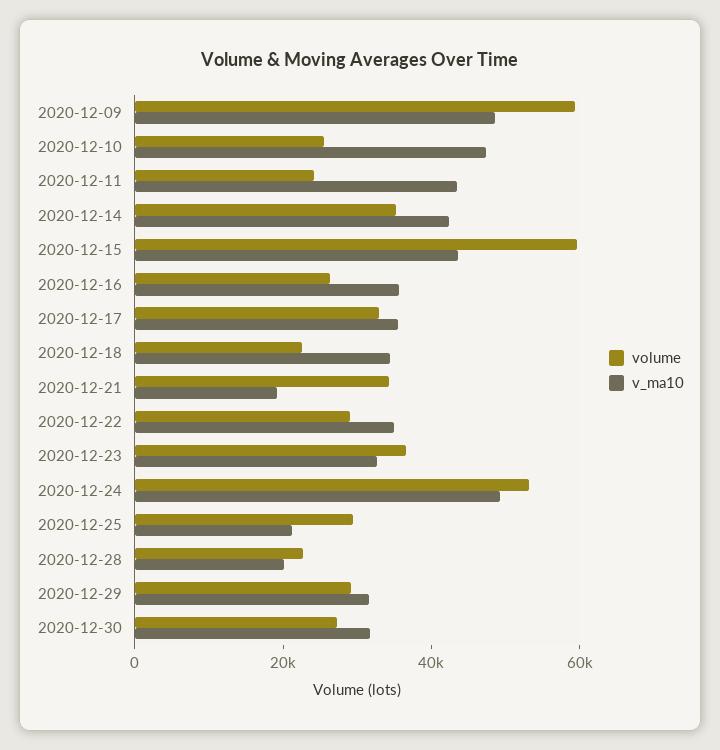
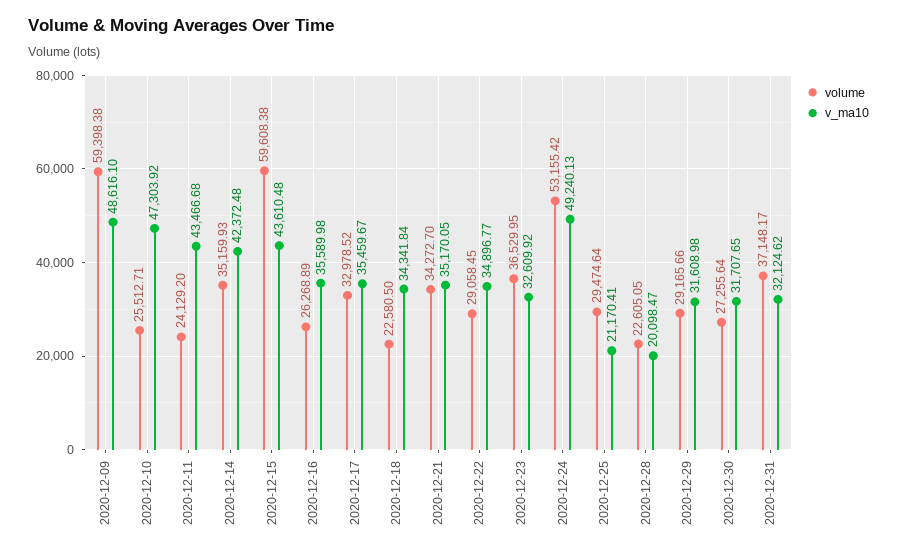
v_ma10, 2020-12-21: 20000 -> 35170.05
volume, 2020-12-31: none -> 37148.17
v_ma10, 2020-12-31: none -> 32124.62

